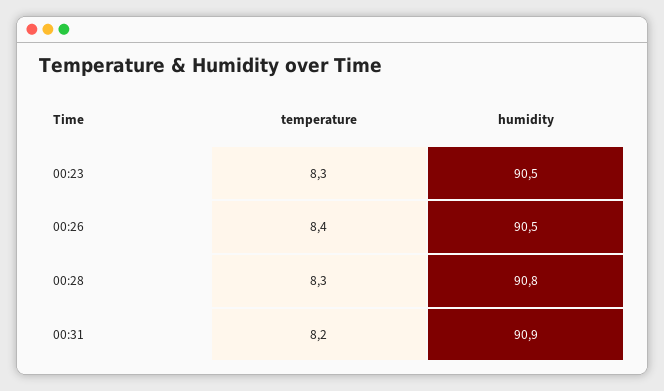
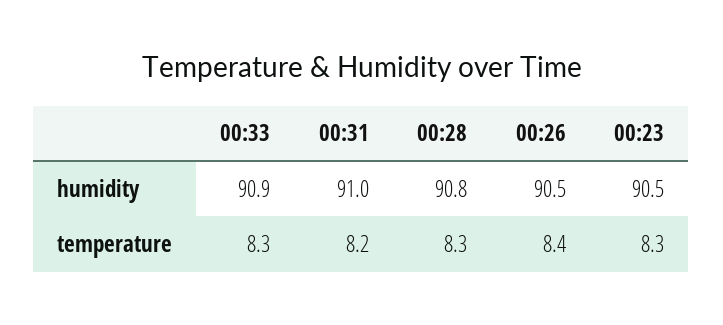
humidity, 00:31: 90.9 -> 91
humidity, 00:33: none -> 90.9
temperature, 00:33: none -> 8.3

